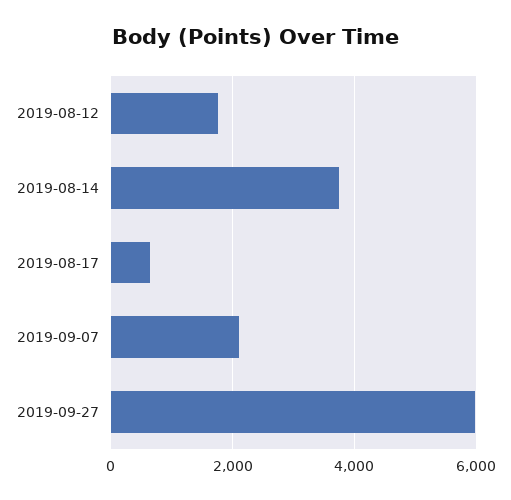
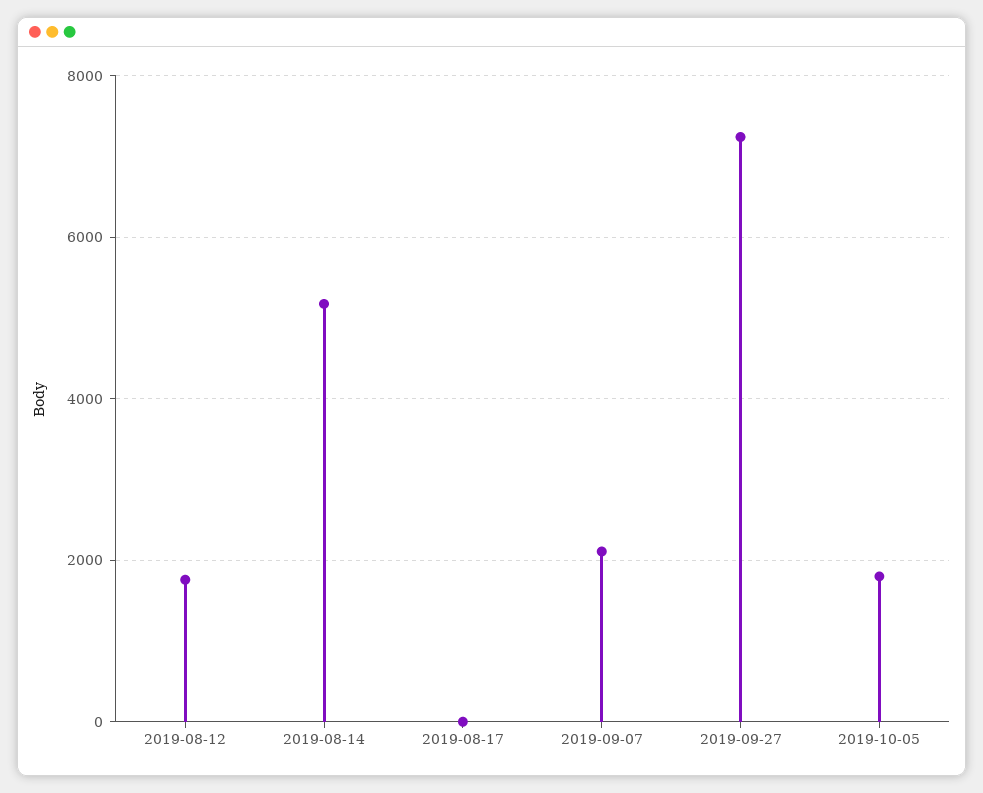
2019-08-14: 3800 -> 5200
2019-08-17: 600 -> 0
2019-09-27: 6000 -> 7200
2019-10-05: none -> 1800

